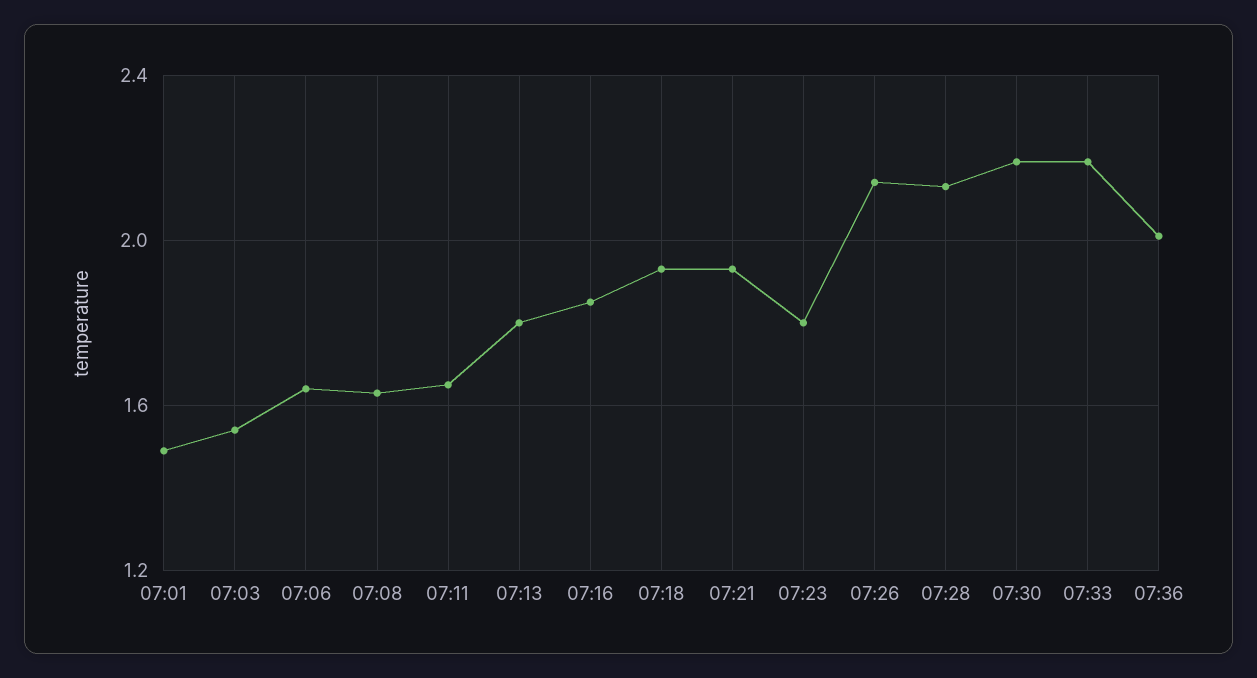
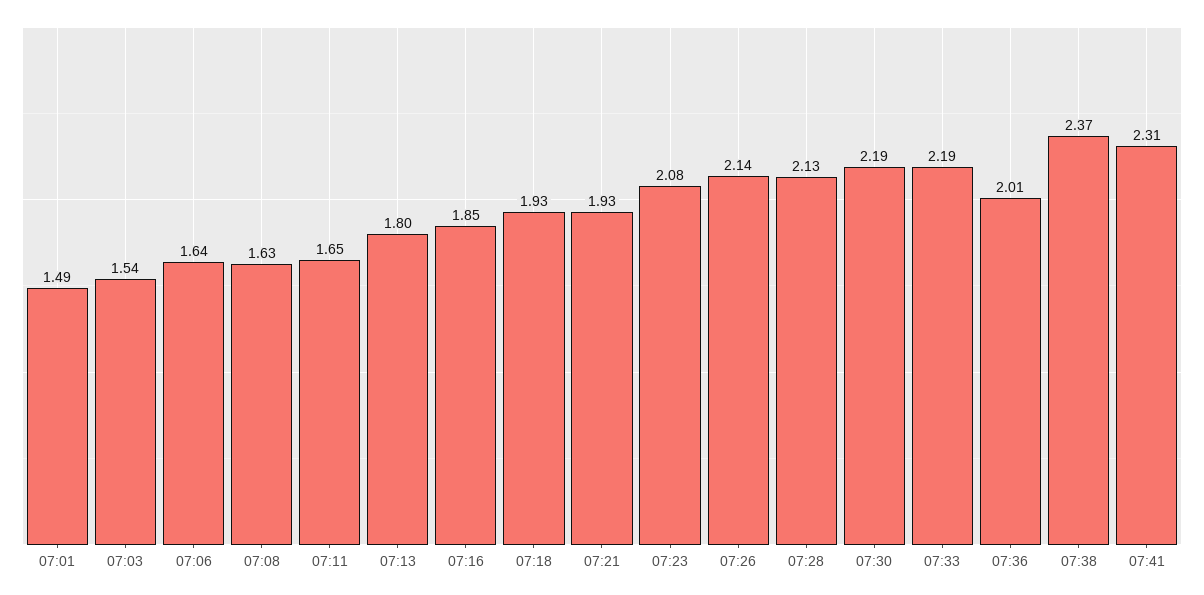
07:23: 1.8 -> 2.08
07:38: none -> 2.37
07:41: none -> 2.31

